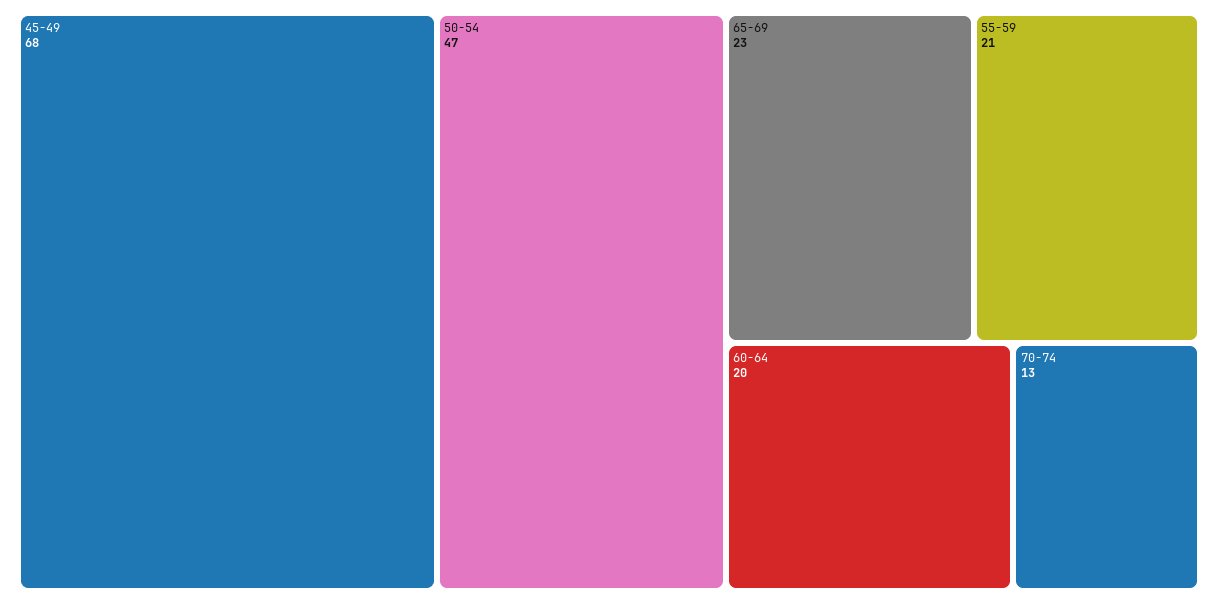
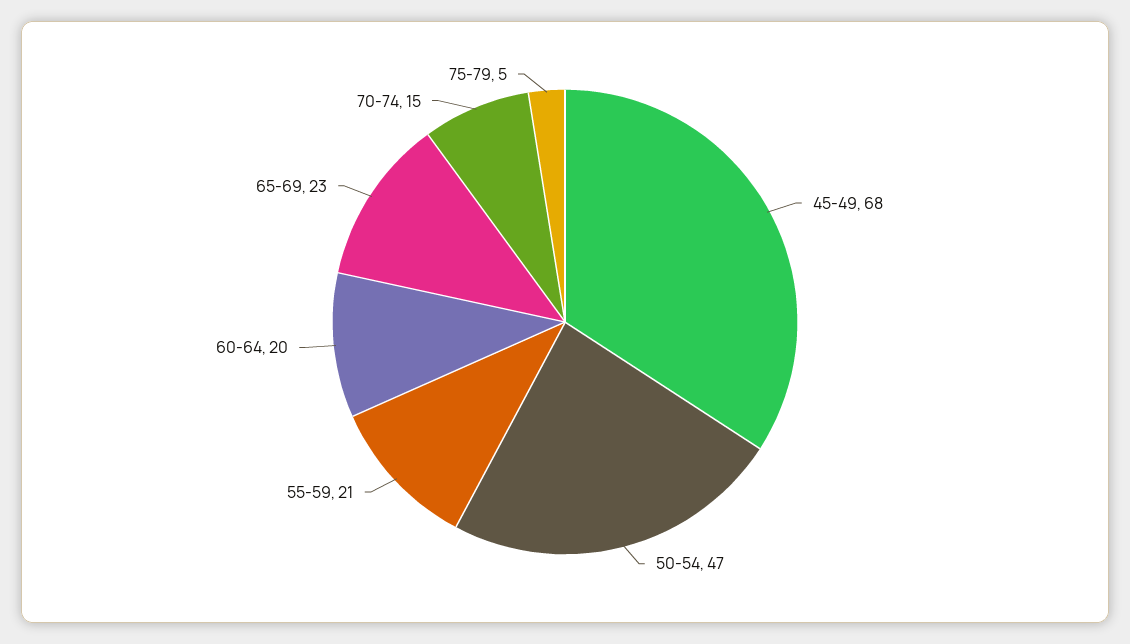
70-74: 13 -> 15
75-79: none -> 5

